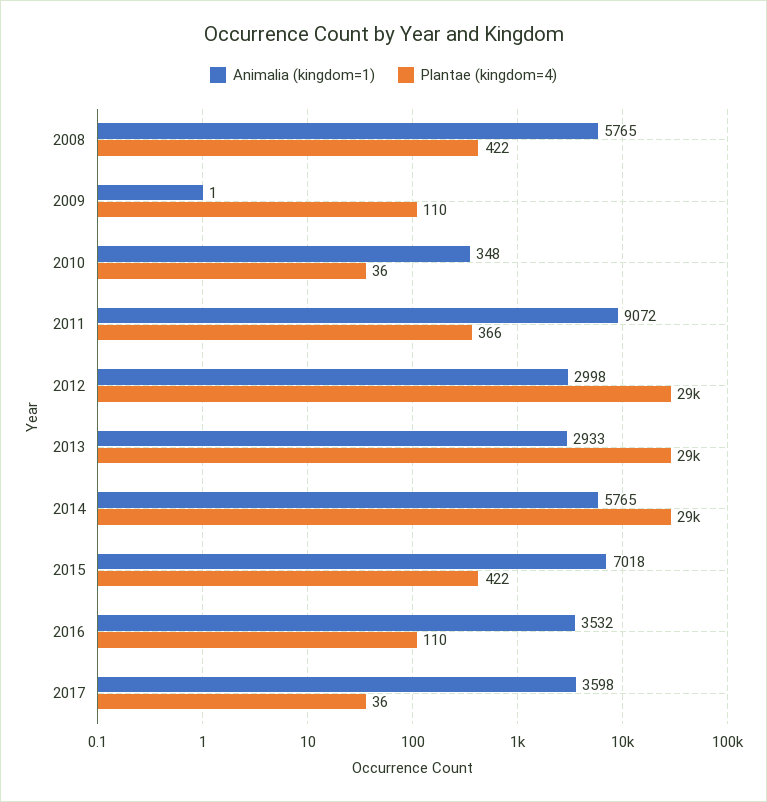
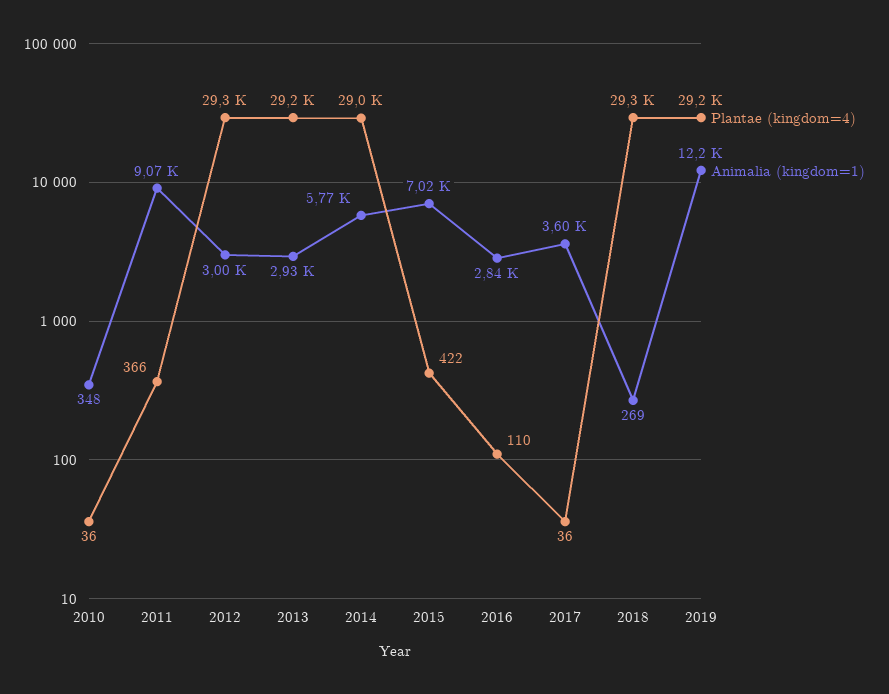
Animalia (kingdom=1), 2008: 5765 -> none
Plantae (kingdom=4), 2008: 422 -> none
Animalia (kingdom=1), 2009: 1 -> none
Plantae (kingdom=4), 2009: 110 -> none
Animalia (kingdom=1), 2016: 3532 -> 2840
Plantae (kingdom=4), 2018: none -> 29300
Animalia (kingdom=1), 2018: none -> 269
Plantae (kingdom=4), 2019: none -> 29200
Animalia (kingdom=1), 2019: none -> 12200

